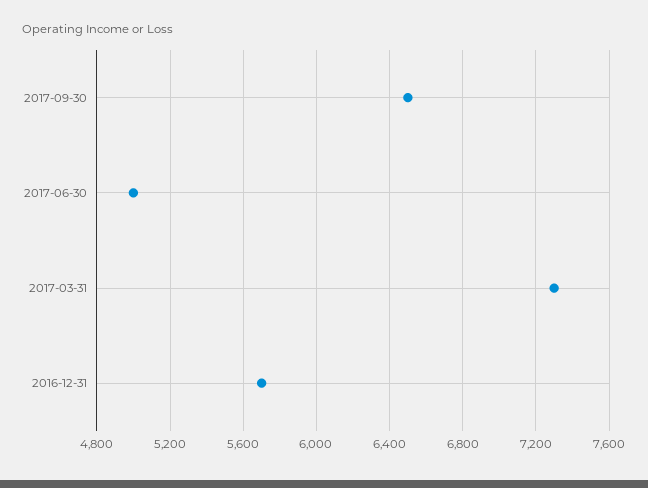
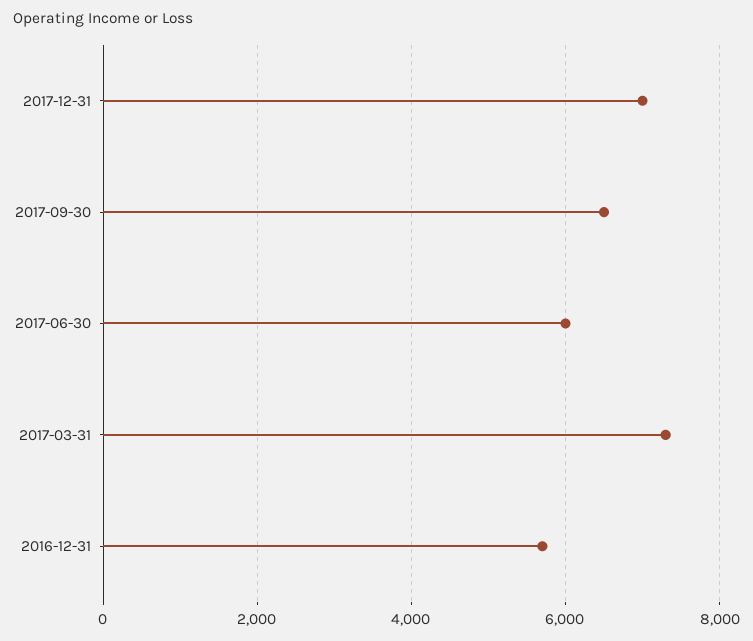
2017-06-30: 5000 -> 6000
2017-12-31: none -> 7000

